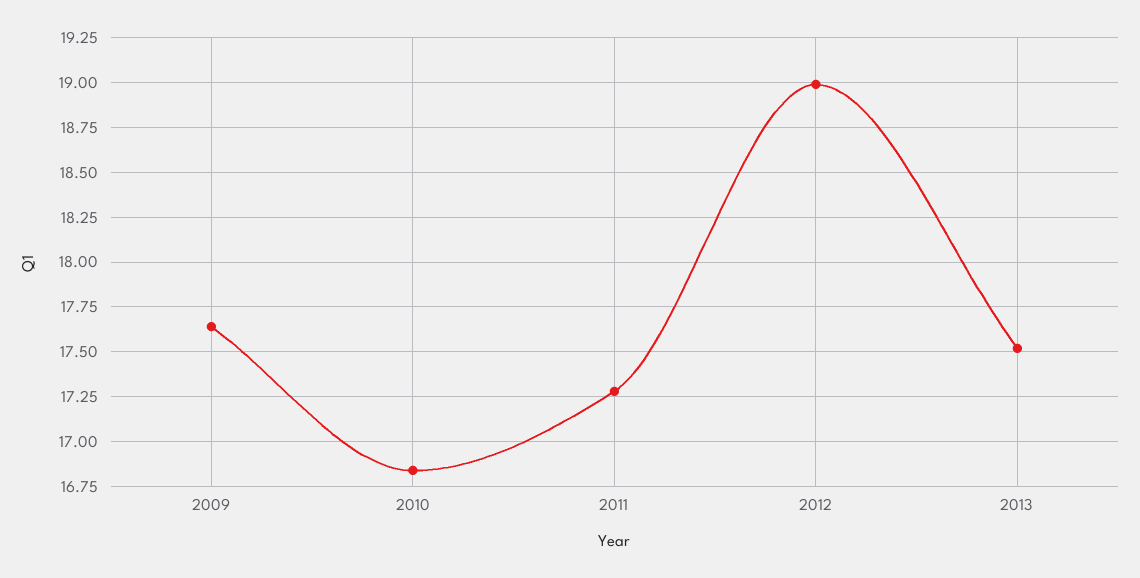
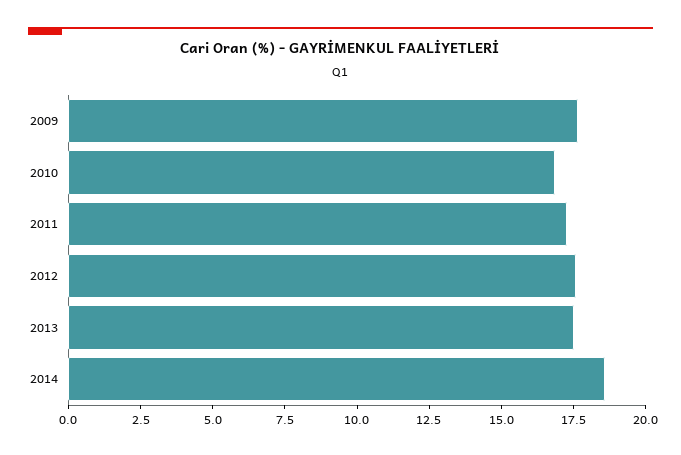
2012: 19 -> 17.5
2014: none -> 18.5

